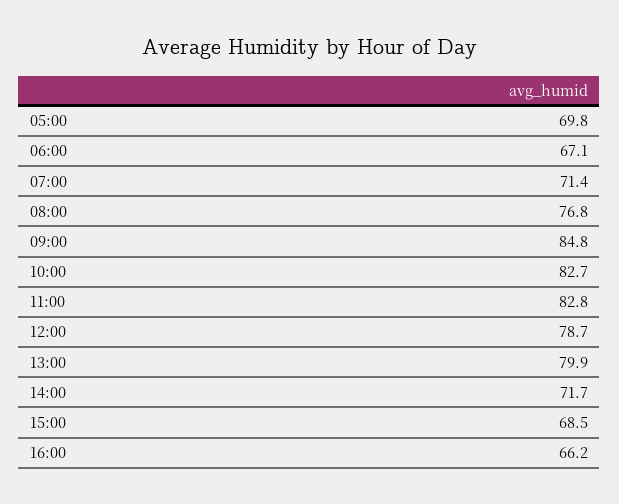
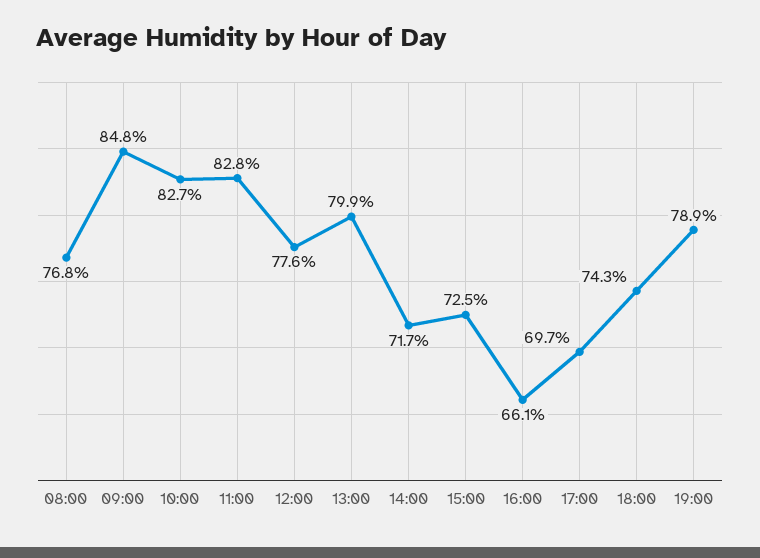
05:00: 69.8 -> none
06:00: 67.1 -> none
07:00: 71.4 -> none
12:00: 78.7 -> 77.6
15:00: 68.5 -> 72.5
16:00: 66.2 -> 66.1
17:00: none -> 69.7
18:00: none -> 74.3
19:00: none -> 78.9

